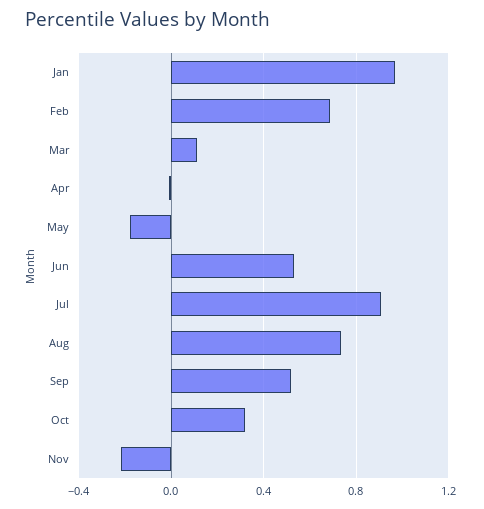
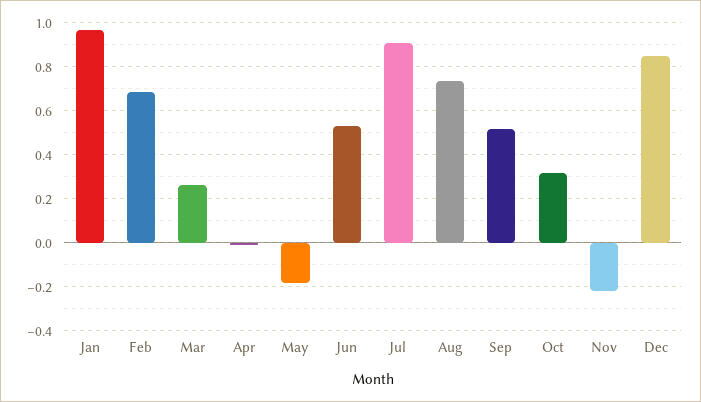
Mar: 0.1 -> 0.25
Dec: none -> 0.85

